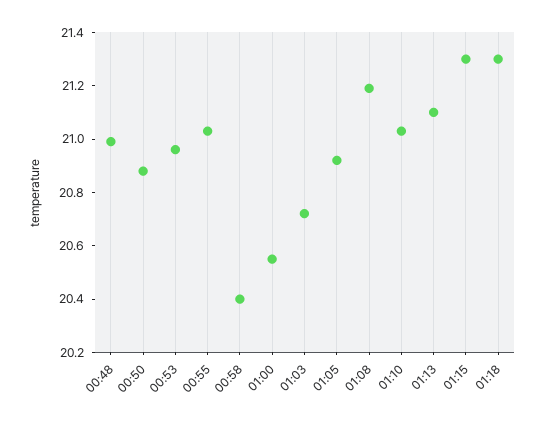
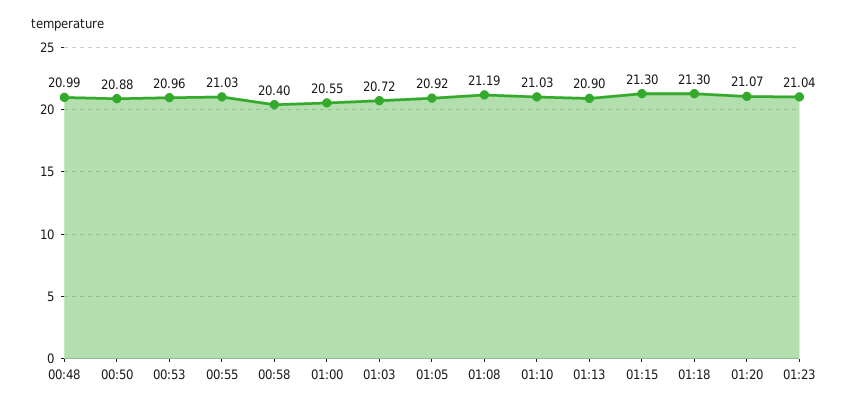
01:13: 21.1 -> 20.9
01:20: none -> 21.07
01:23: none -> 21.04

